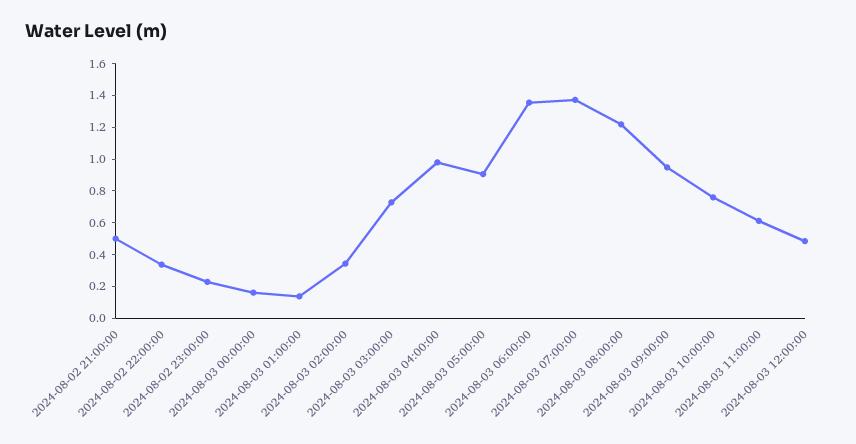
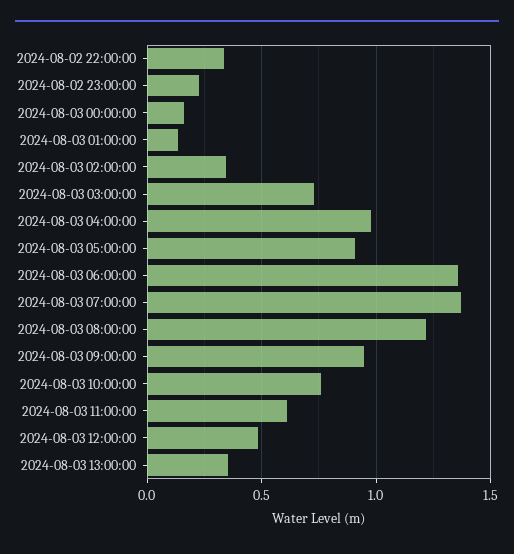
2024-08-02 21:00:00: 0.5 -> none
2024-08-03 13:00:00: none -> 0.35

